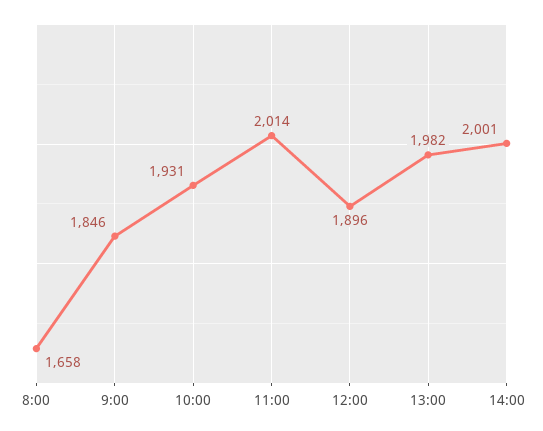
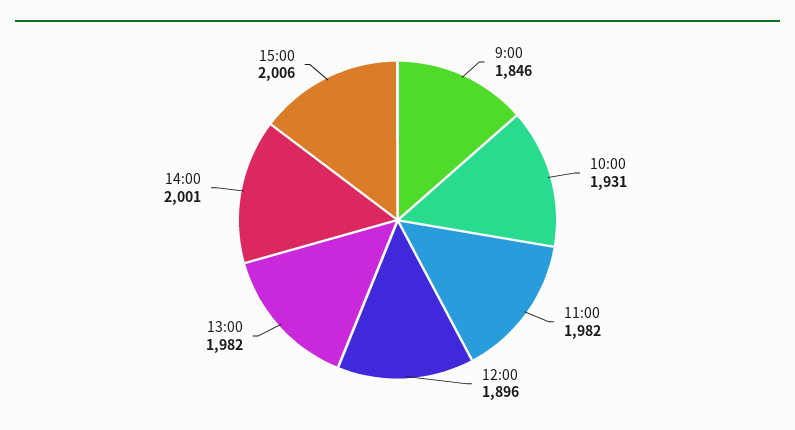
8:00: 1658 -> none
11:00: 2014 -> 1982
15:00: none -> 2006

